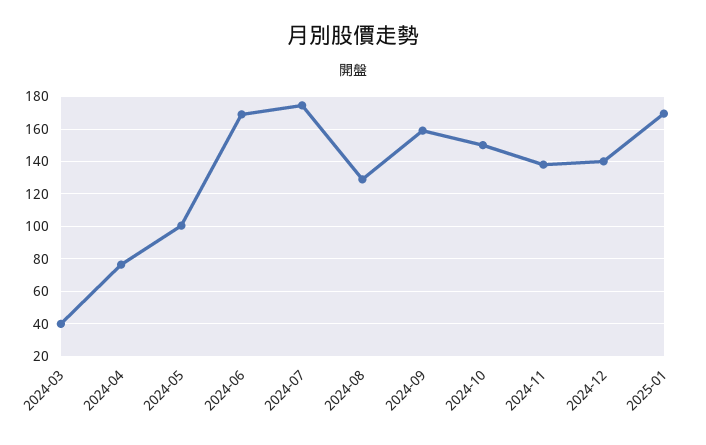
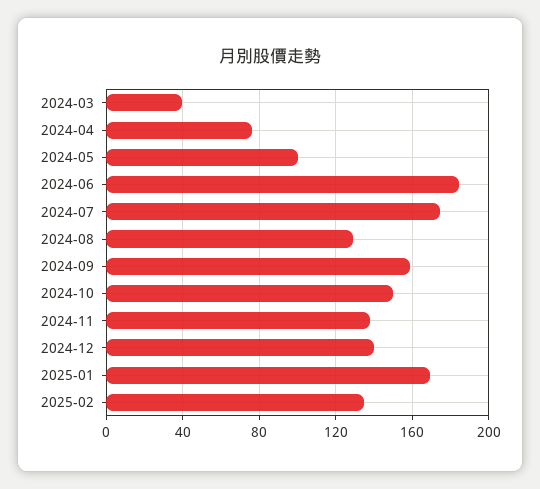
2024-06: 170 -> 185
2025-02: none -> 135

